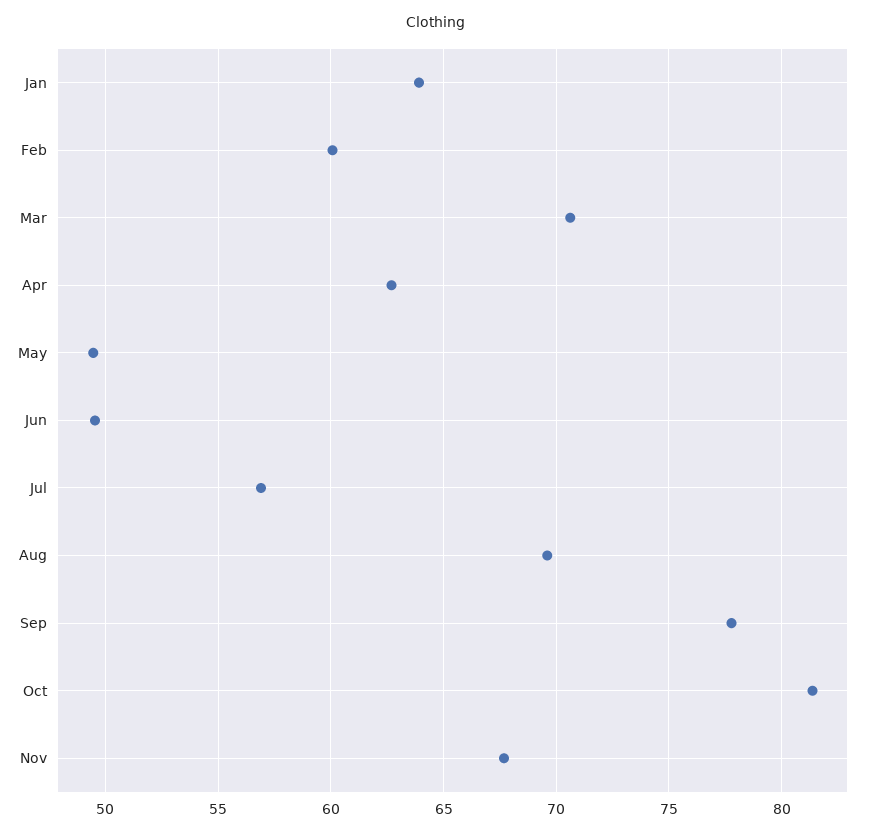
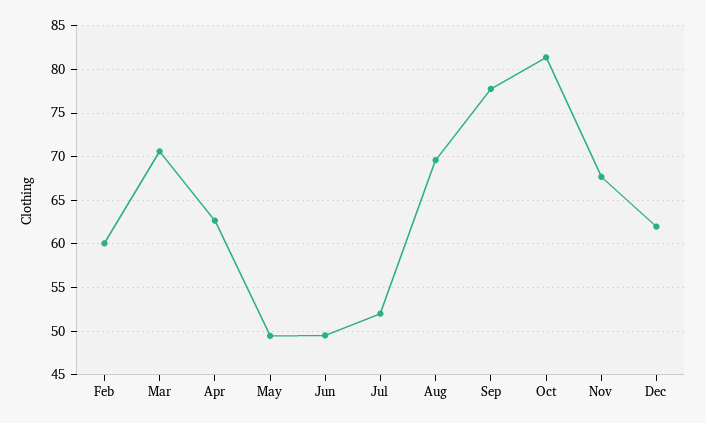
Jan: 64 -> none
Jul: 57 -> 52
Dec: none -> 62

